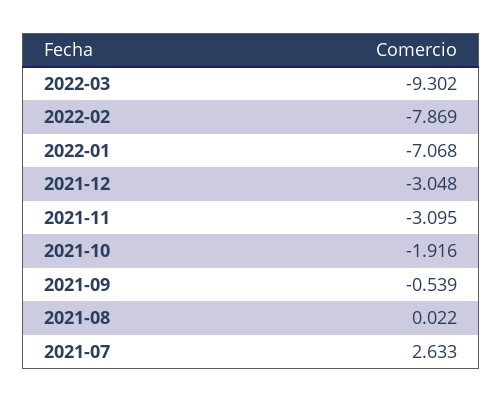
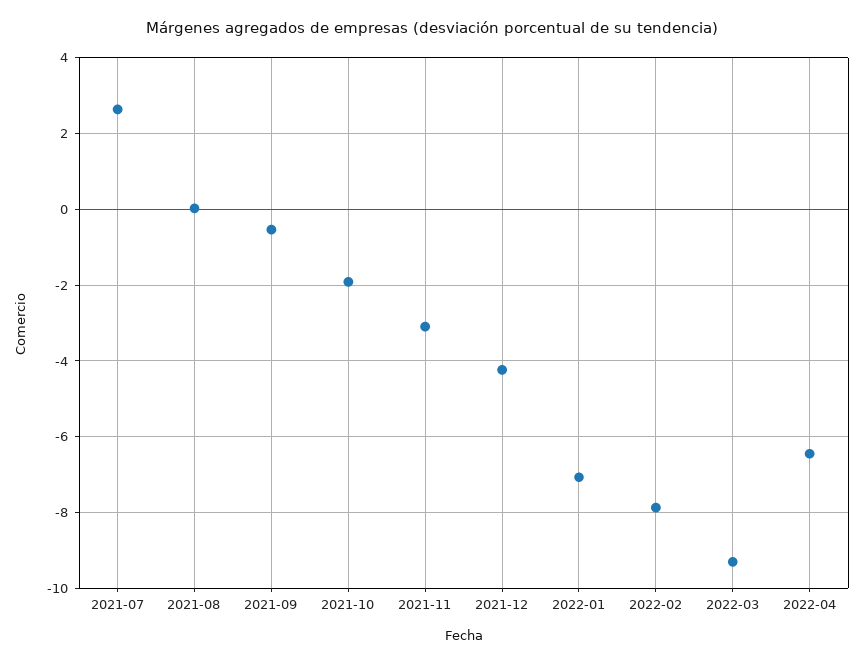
2021-12: -3.048 -> -4.2
2022-04: none -> -6.4

